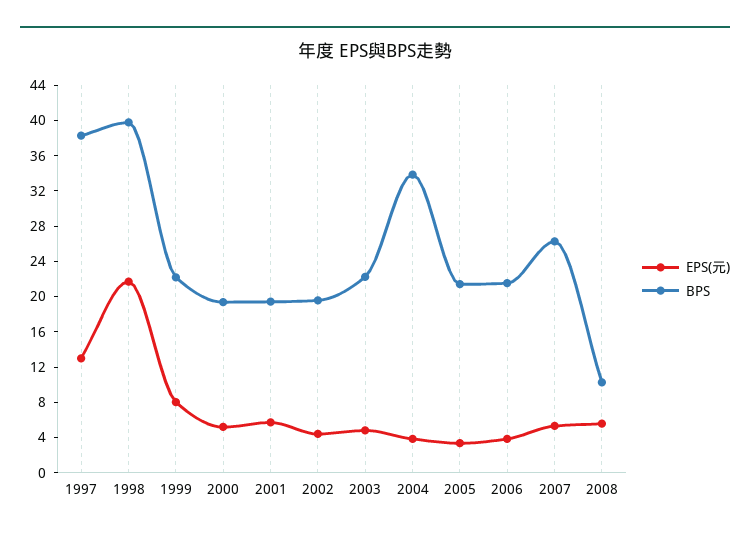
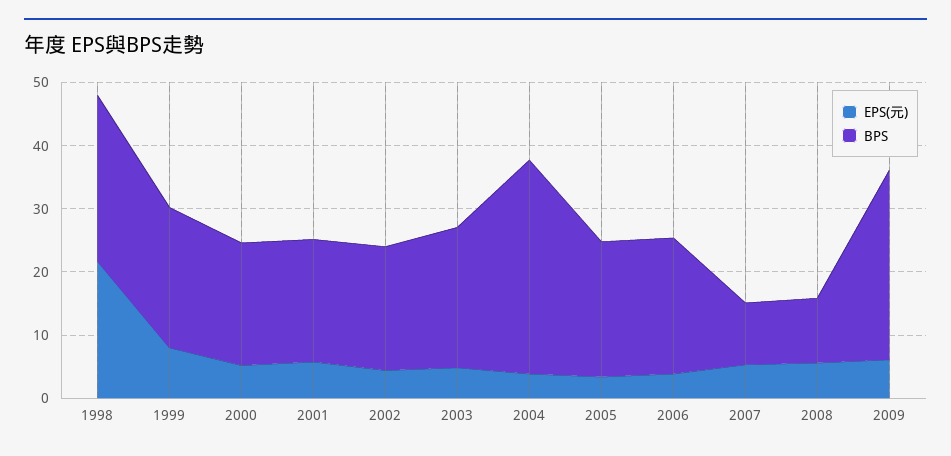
EPS(元), 1997: 13 -> none
BPS, 1997: 38 -> none
BPS, 1998: 40 -> 26
BPS, 2007: 26 -> 10
EPS(元), 2009: none -> 6
BPS, 2009: none -> 30

